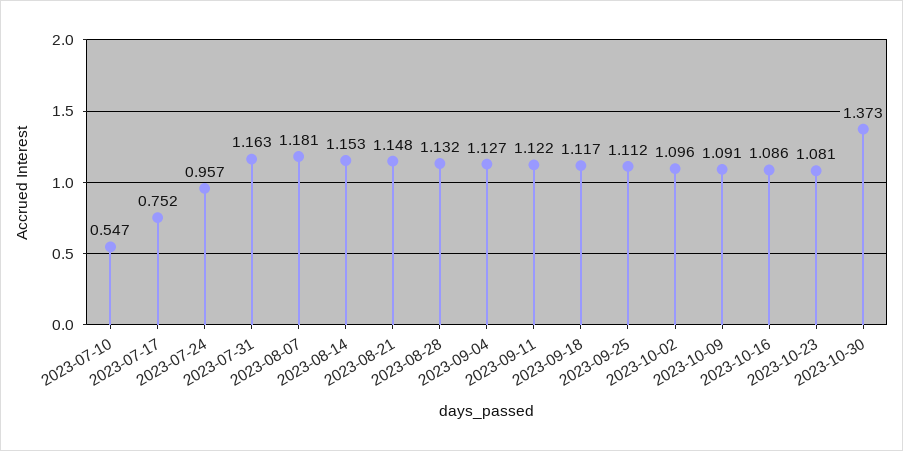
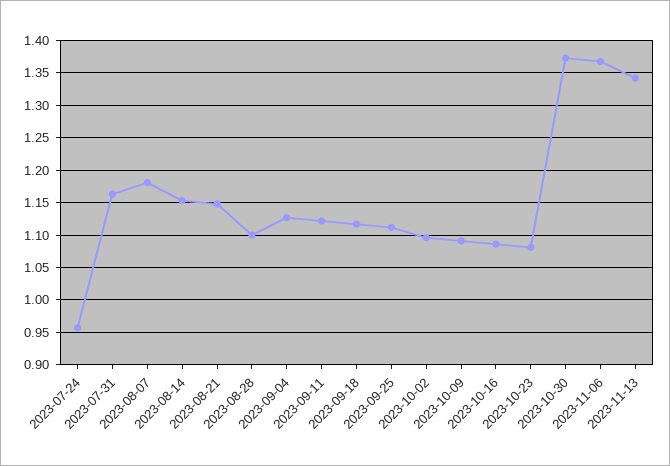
2023-07-10: 0.547 -> none
2023-07-17: 0.752 -> none
2023-08-28: 1.132 -> 1.1
2023-11-06: none -> 1.37
2023-11-13: none -> 1.34

